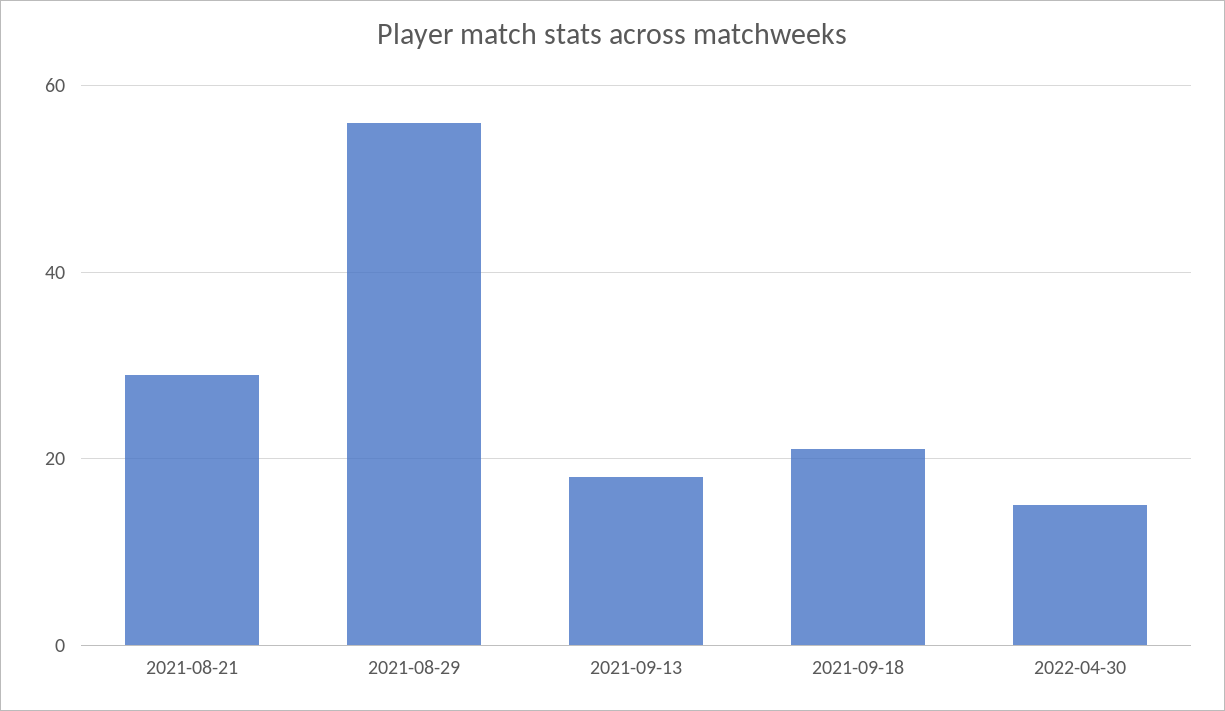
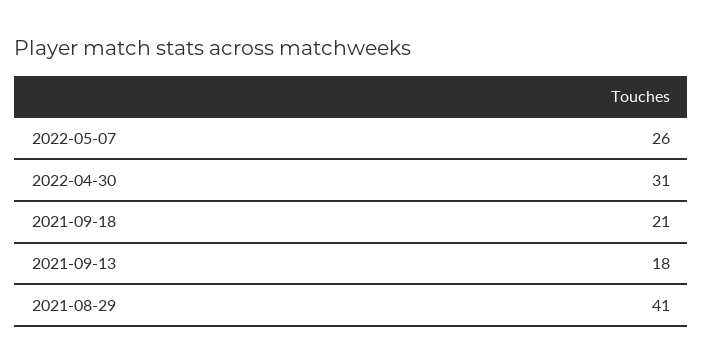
2021-08-21: 30 -> none
2021-08-29: 55 -> 41
2022-04-30: 15 -> 31
2022-05-07: none -> 26

